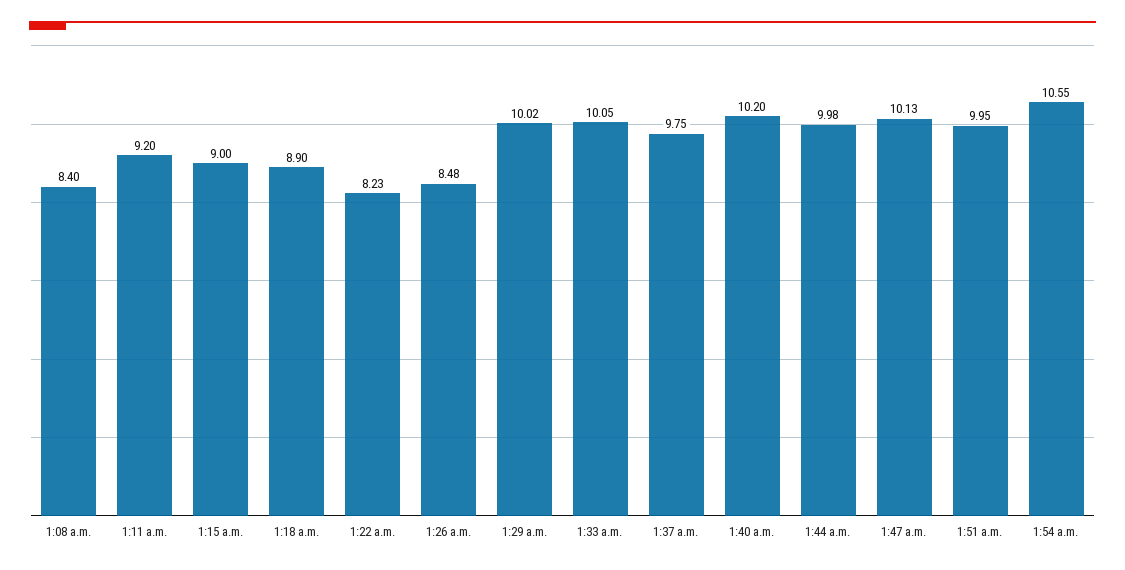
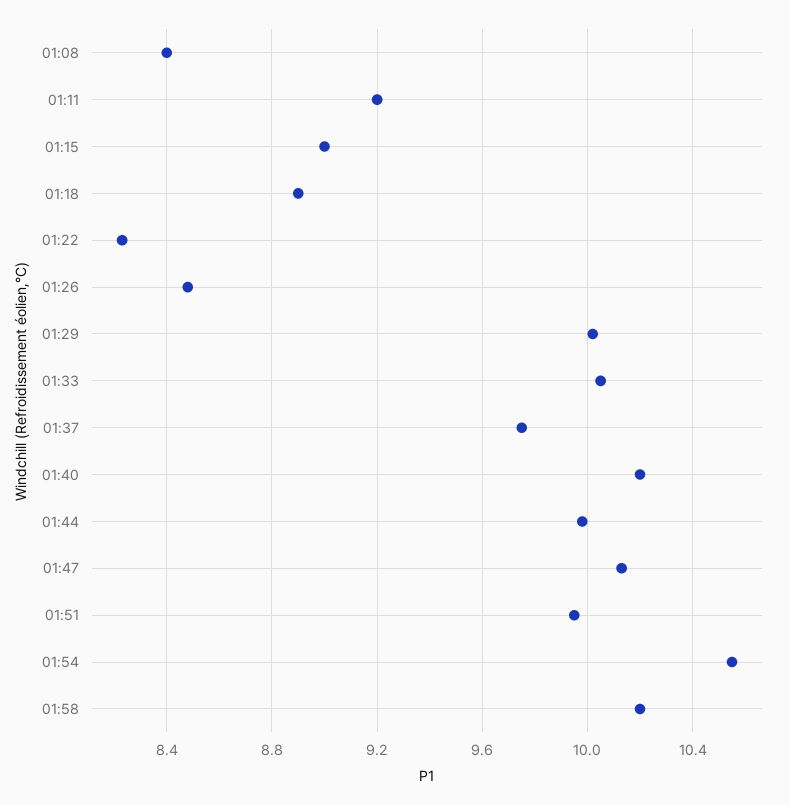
01:58: none -> 10.2

